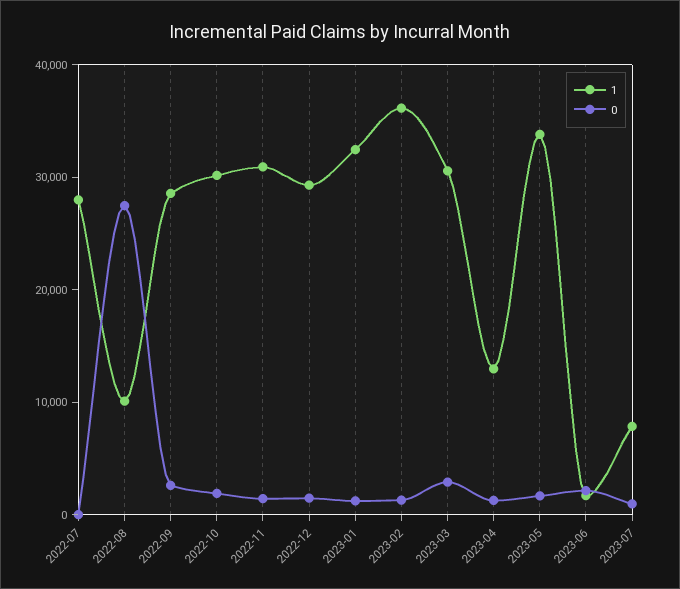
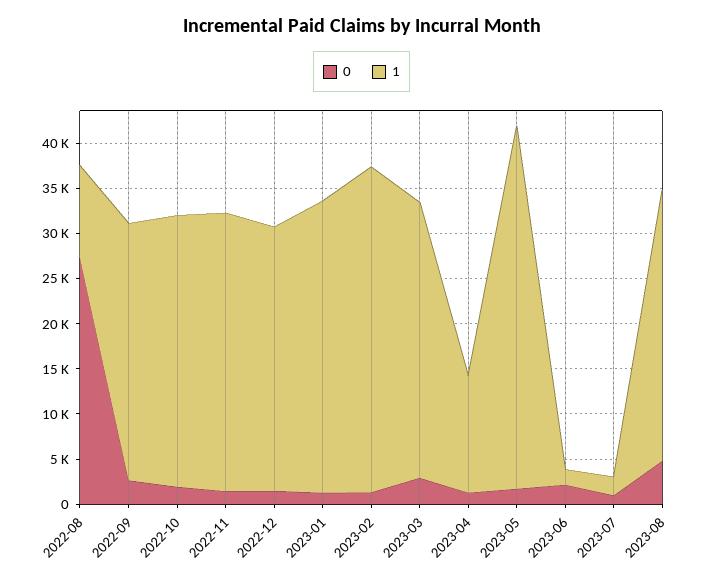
1, 2022-07: 28000 -> none
0, 2022-07: 0 -> none
1, 2023-05: 34000 -> 40000
1, 2023-07: 8000 -> 2000
0, 2023-08: none -> 5000
1, 2023-08: none -> 30000

